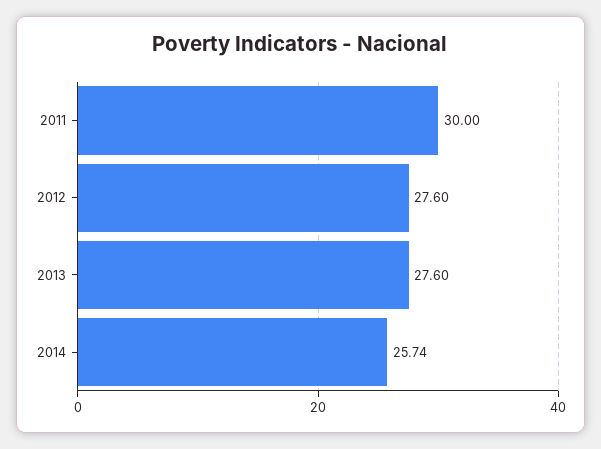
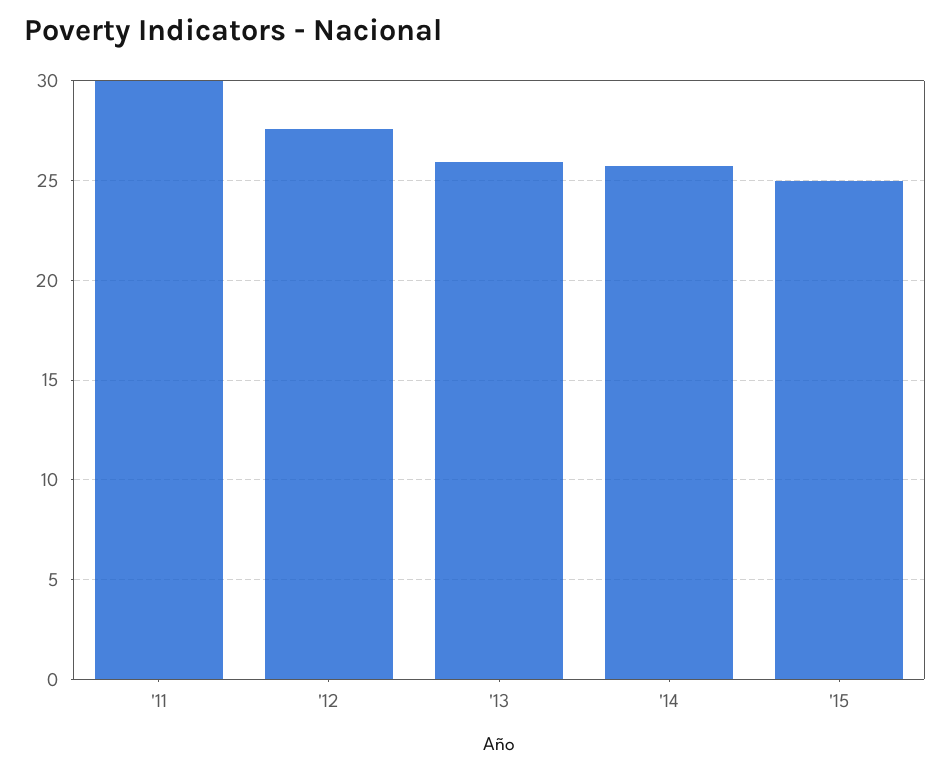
2013: 27.6 -> 26
'15: none -> 25

